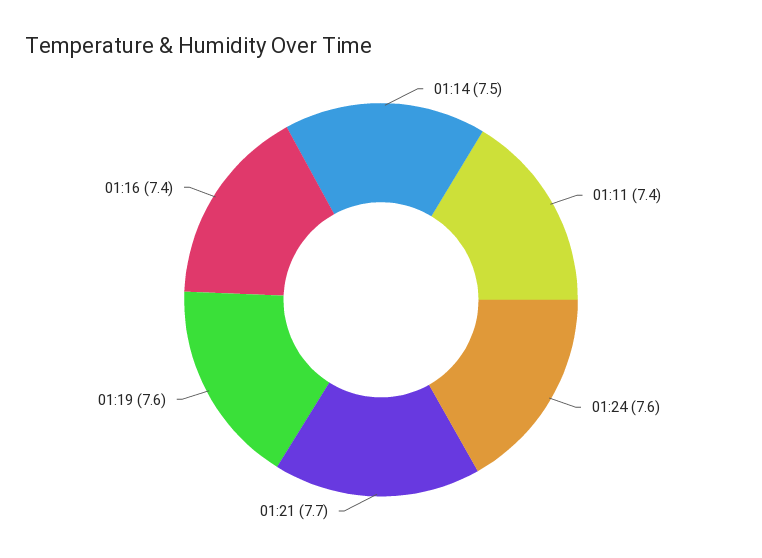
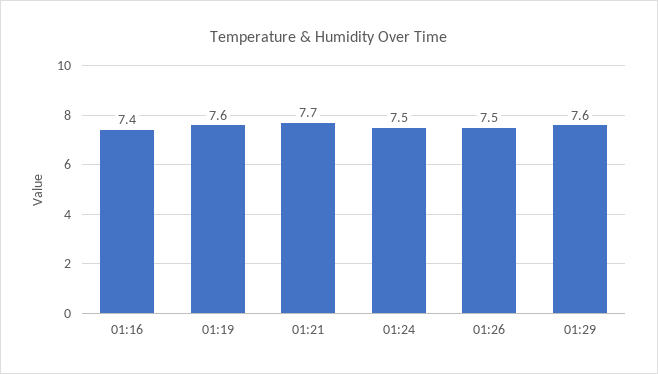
01:14: 7.5 -> none
01:11: 7.4 -> none
01:24: 7.6 -> 7.5
01:26: none -> 7.5
01:29: none -> 7.6

